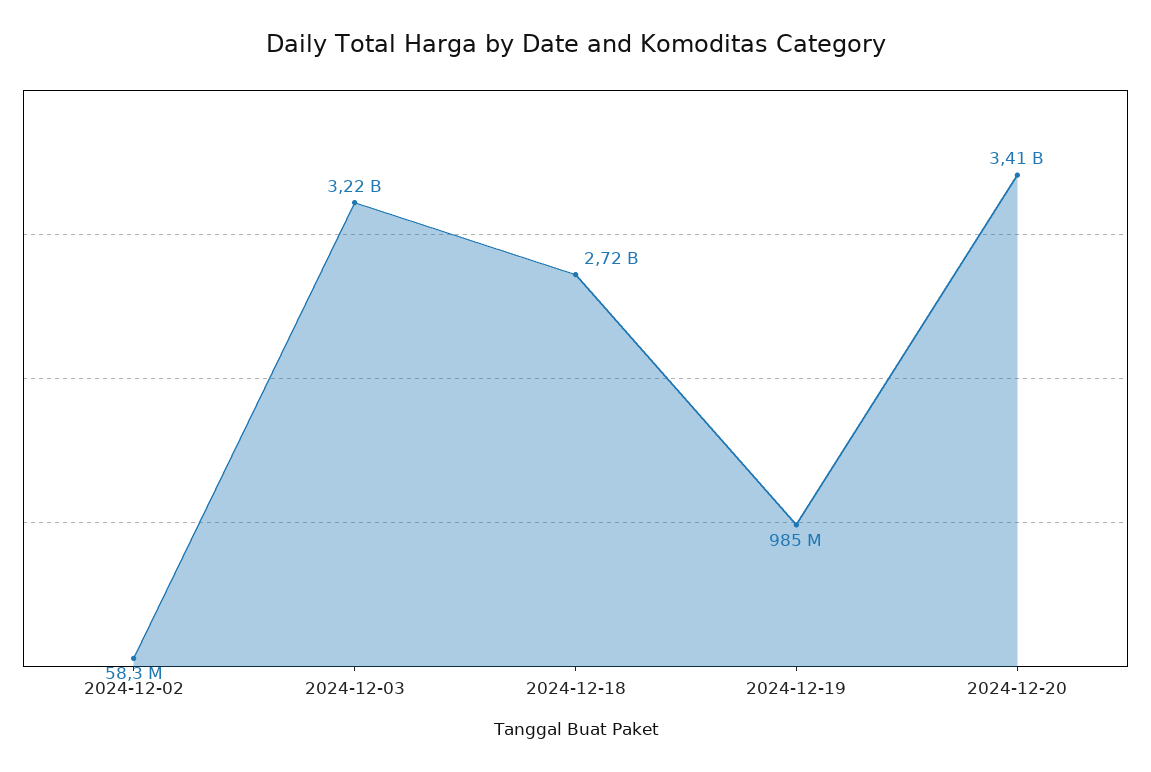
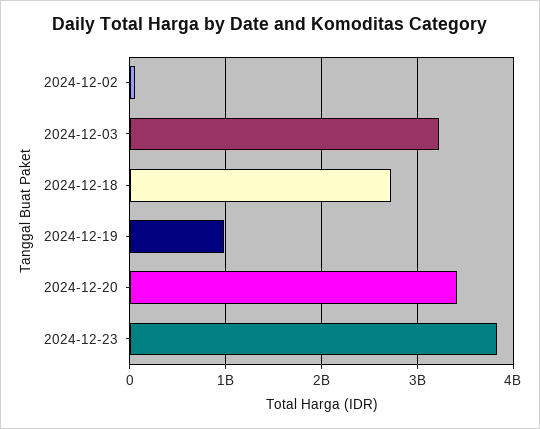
2024-12-23: none -> 3800000000

